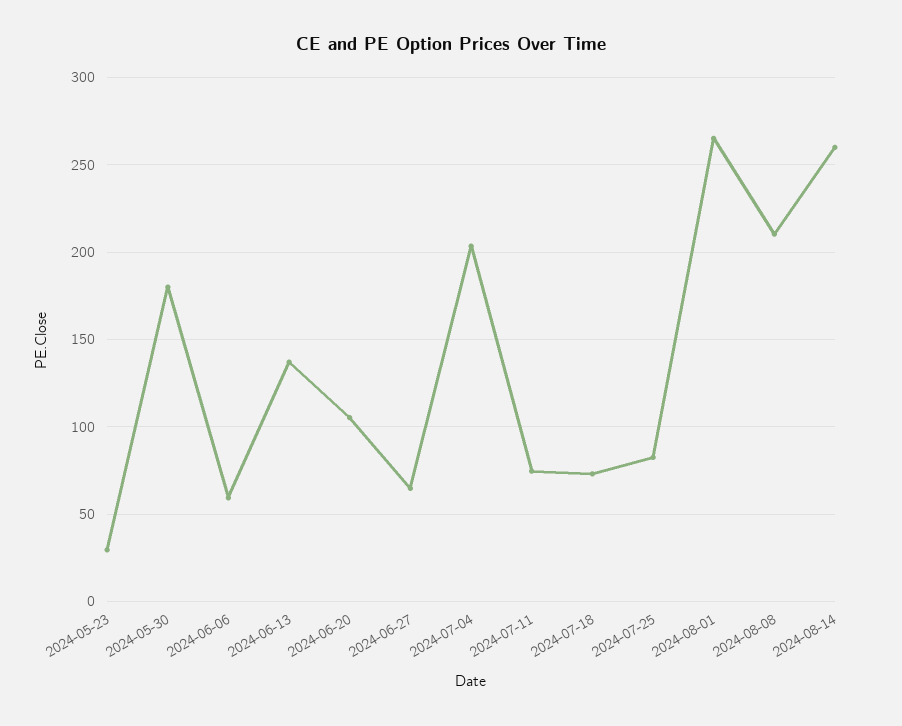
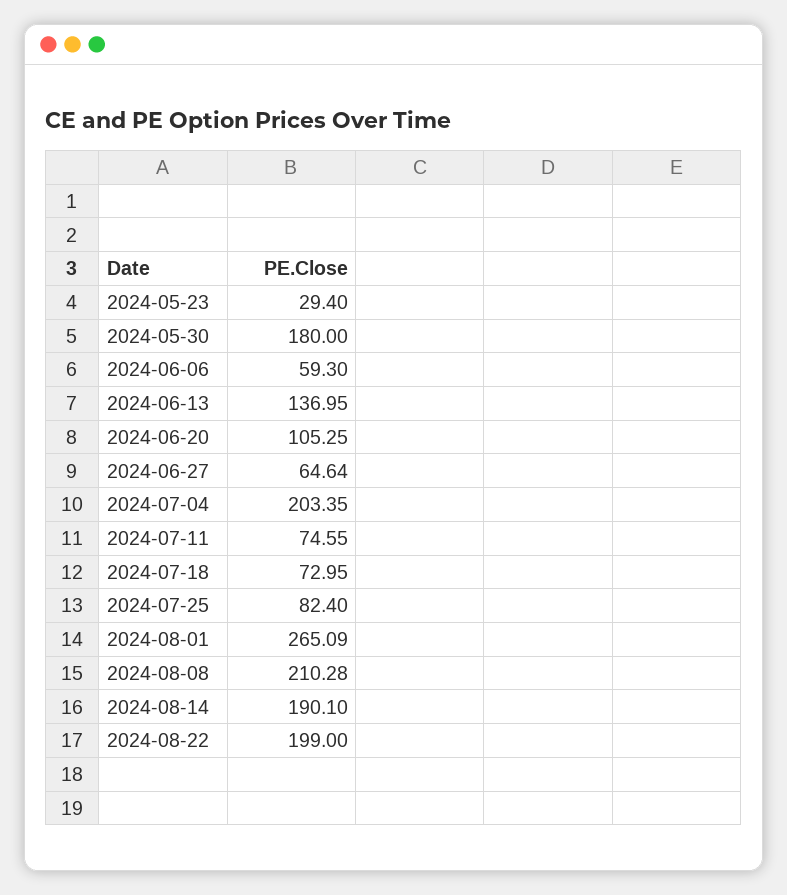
2024-08-14: 260 -> 190.1
2024-08-22: none -> 199

